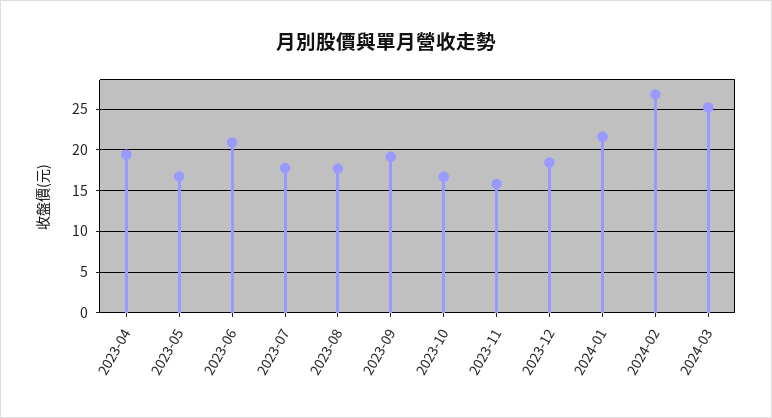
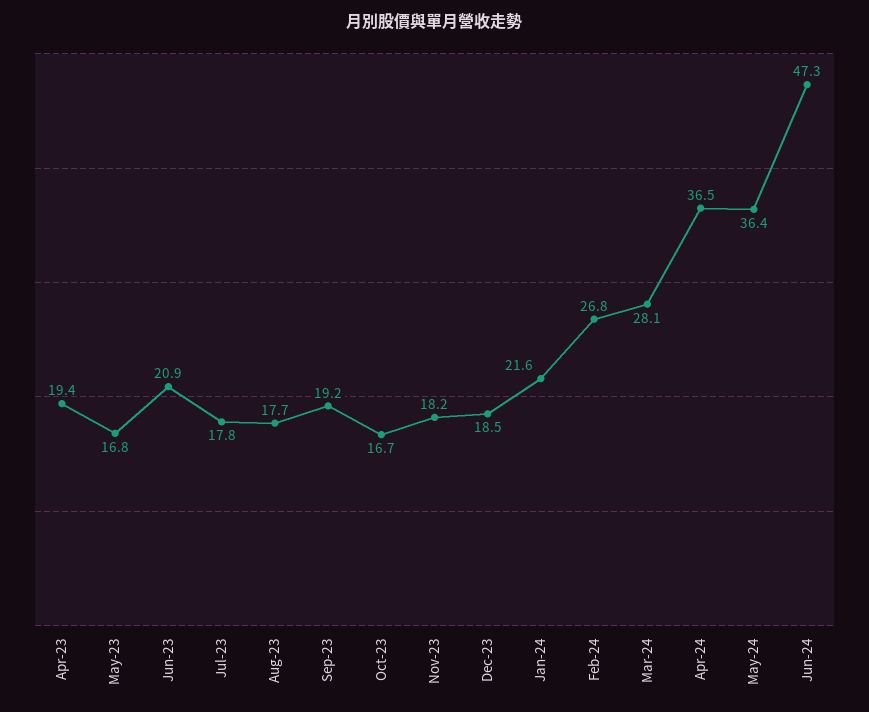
2023-11: 16 -> 18.2
2024-03: 25 -> 28.1
Apr-24: none -> 36.5
May-24: none -> 36.4
Jun-24: none -> 47.3

